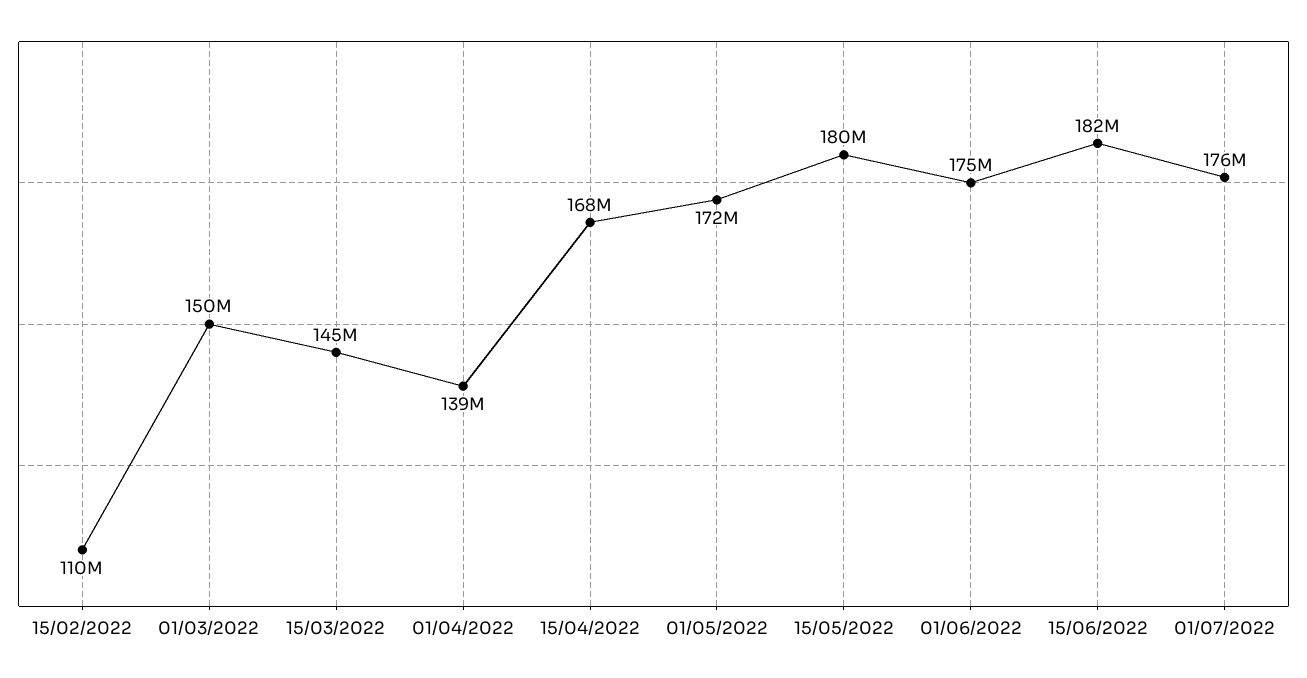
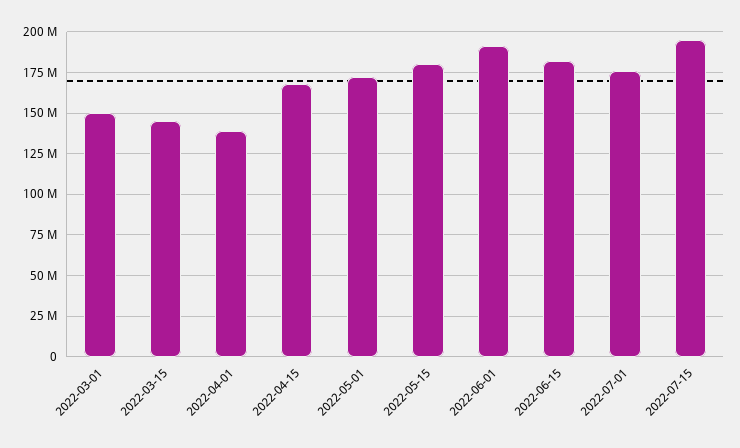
15/02/2022: 110000000 -> none
01/06/2022: 175000000 -> 190000000
2022-07-15: none -> 195000000

